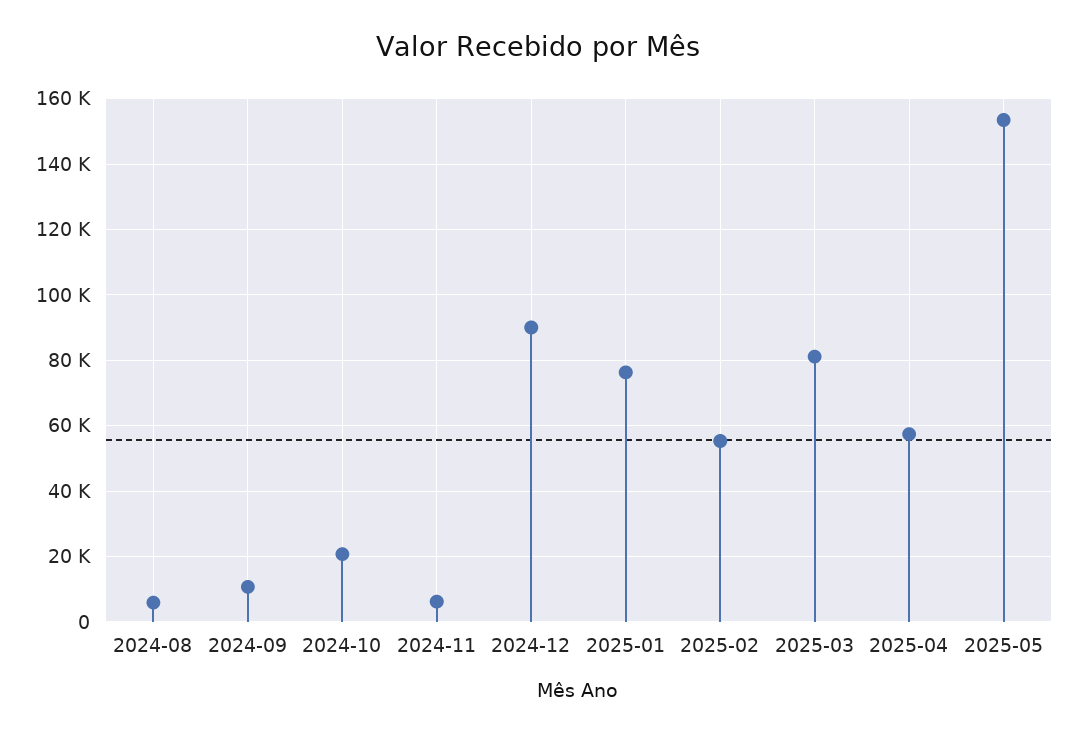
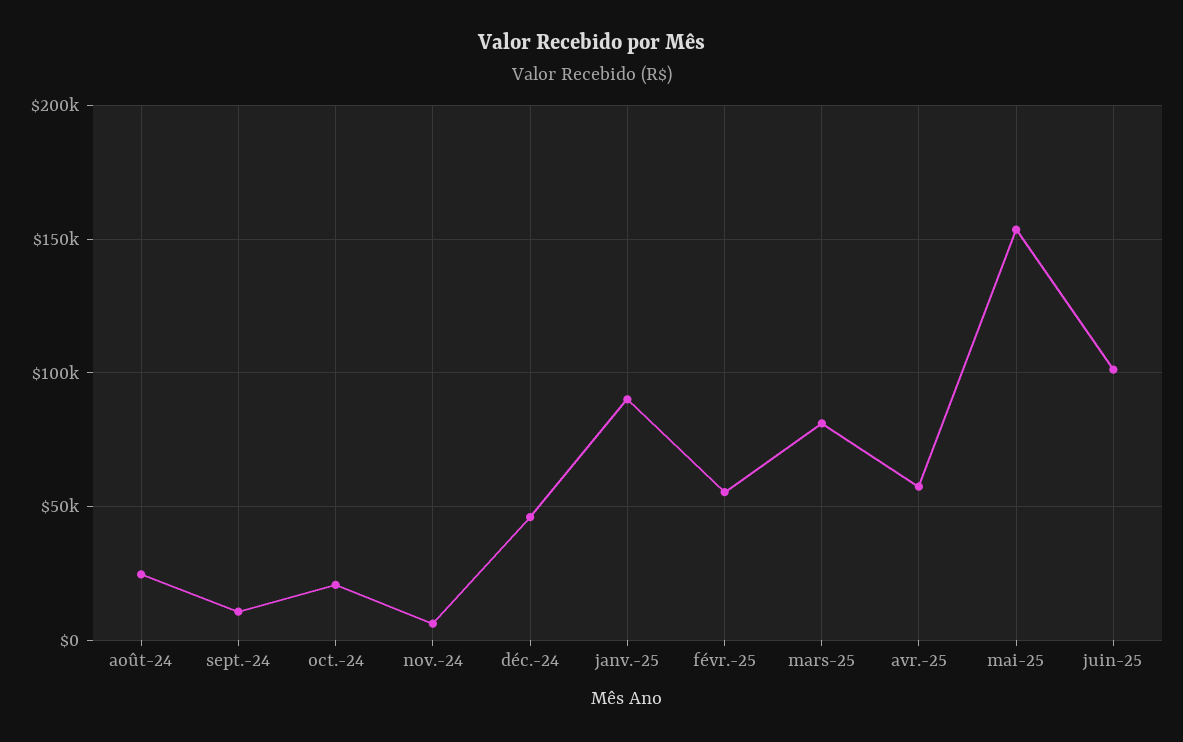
2024-08: 6000 -> 25000
2024-12: 90000 -> 45000
2025-01: 76000 -> 90000
juin-25: none -> 100000

